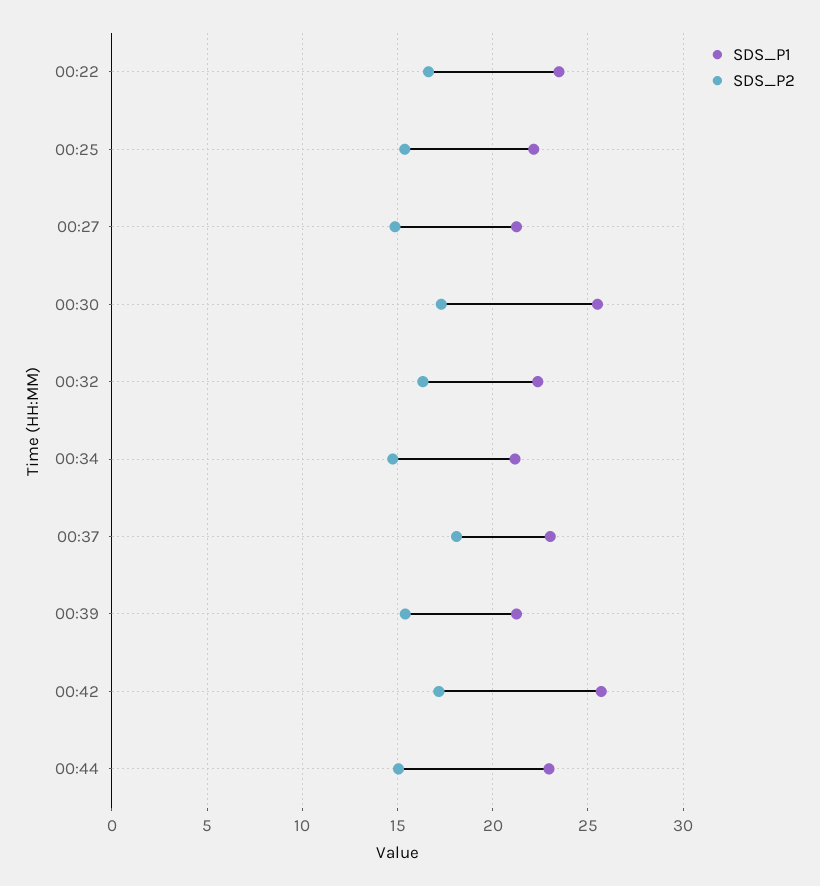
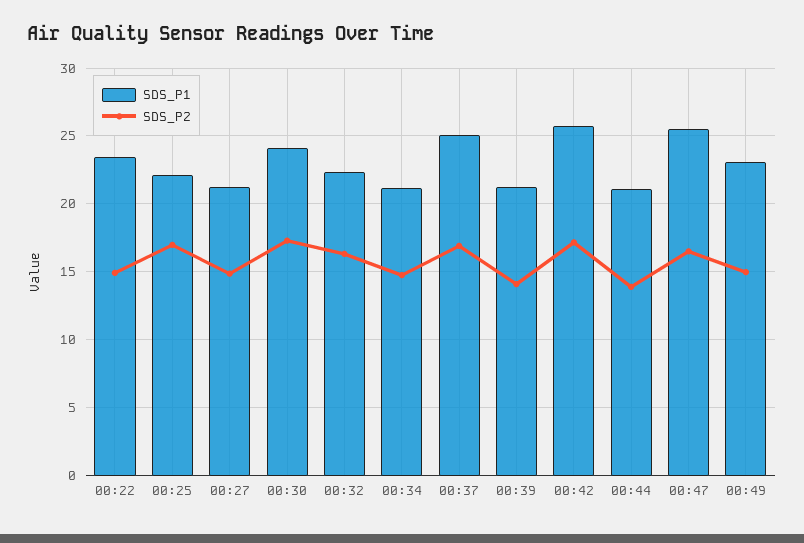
SDS_P2, 00:22: 16.5 -> 15
SDS_P2, 00:25: 15.5 -> 17
SDS_P1, 00:30: 25.5 -> 24
SDS_P1, 00:37: 23 -> 25
SDS_P2, 00:37: 18 -> 17
SDS_P2, 00:39: 15.5 -> 14
SDS_P1, 00:44: 23 -> 21
SDS_P2, 00:44: 15 -> 14
SDS_P1, 00:47: none -> 25.5
SDS_P2, 00:47: none -> 16.5
SDS_P1, 00:49: none -> 23
SDS_P2, 00:49: none -> 15

